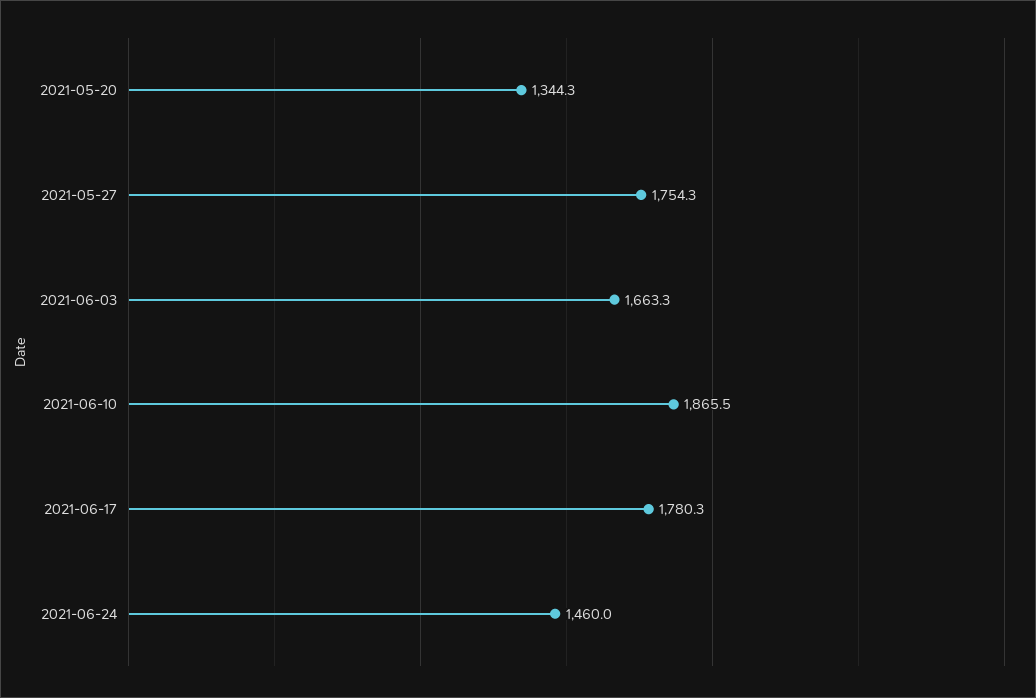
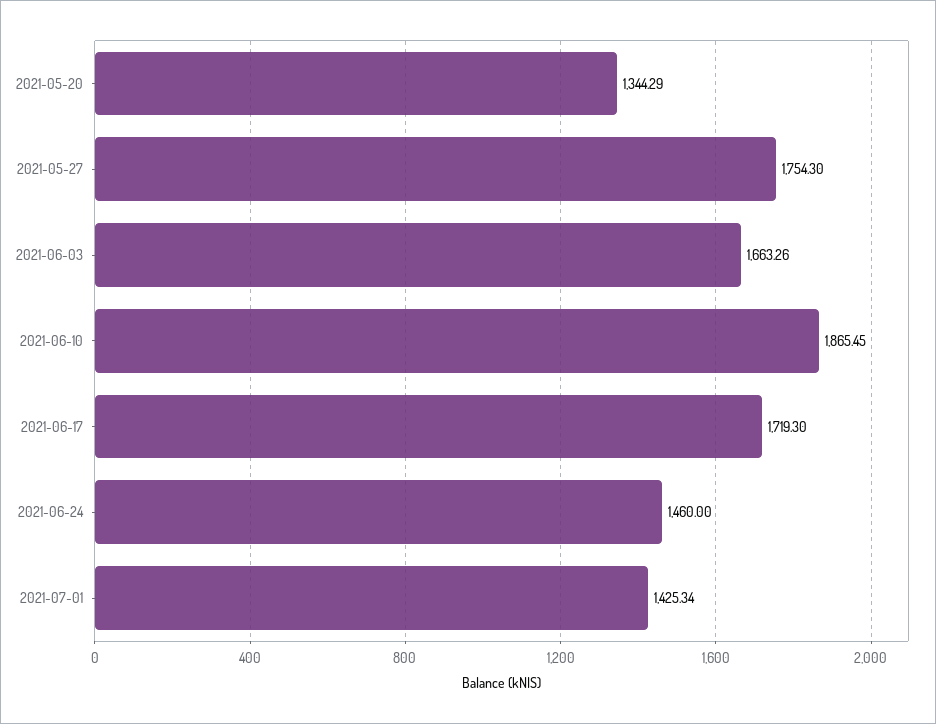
2021-06-17: 1780.3 -> 1719.3
2021-07-01: none -> 1425.34

